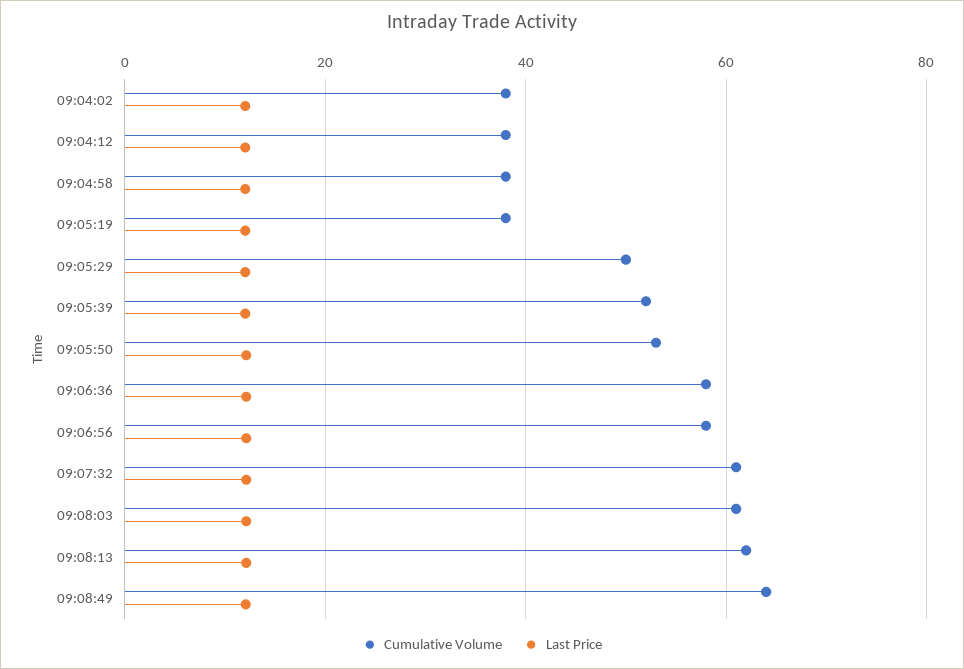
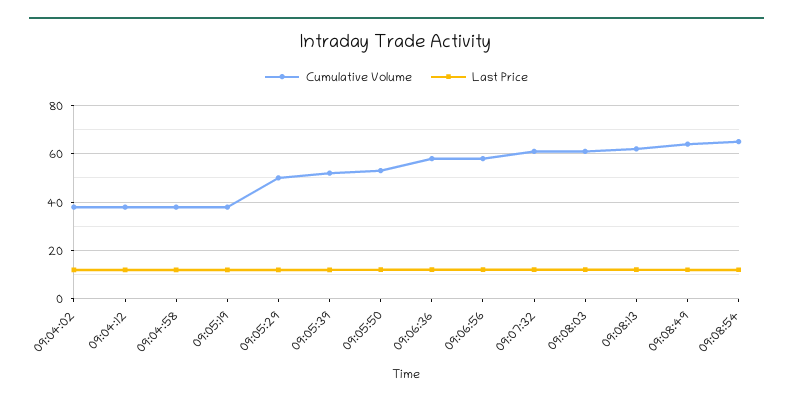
Cumulative Volume, 09:08:54: none -> 65
Last Price, 09:08:54: none -> 12.5

